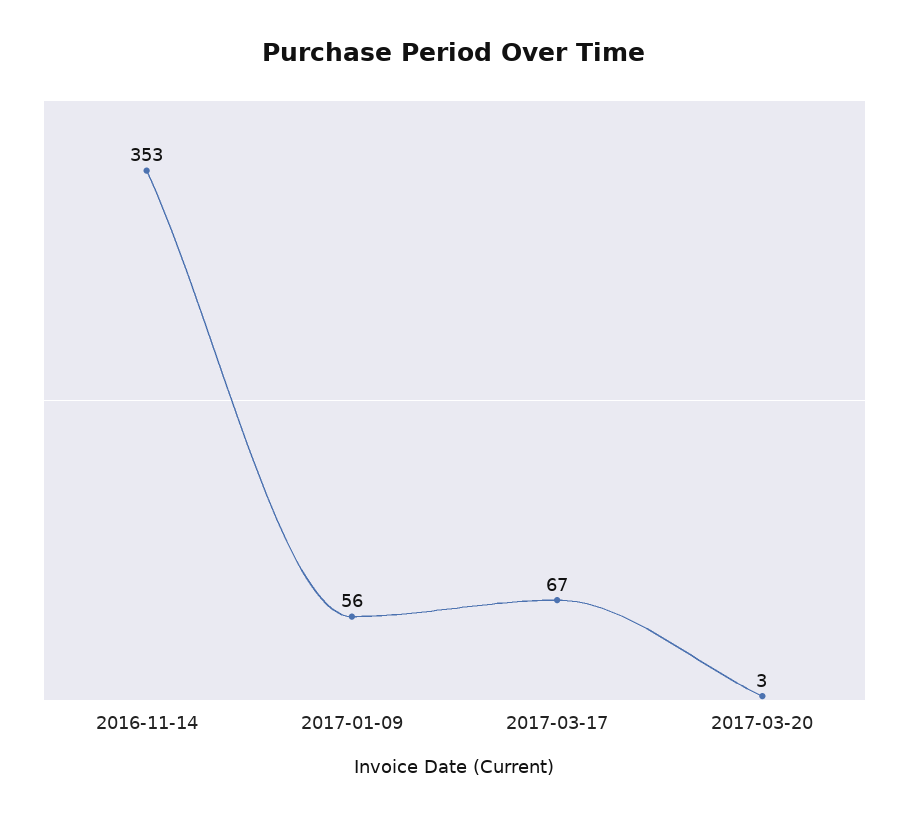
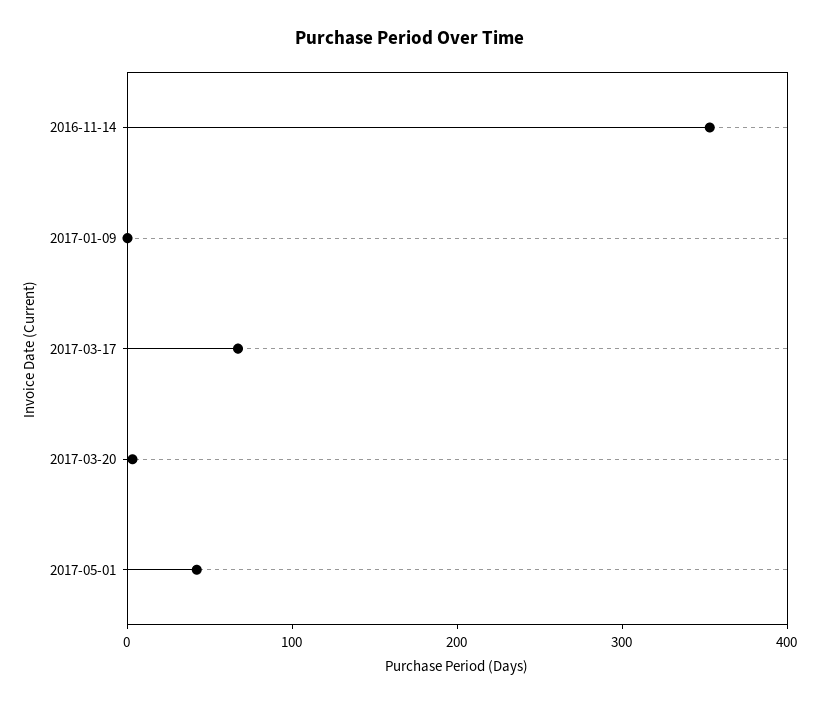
2017-01-09: 56 -> 0
2017-05-01: none -> 40

